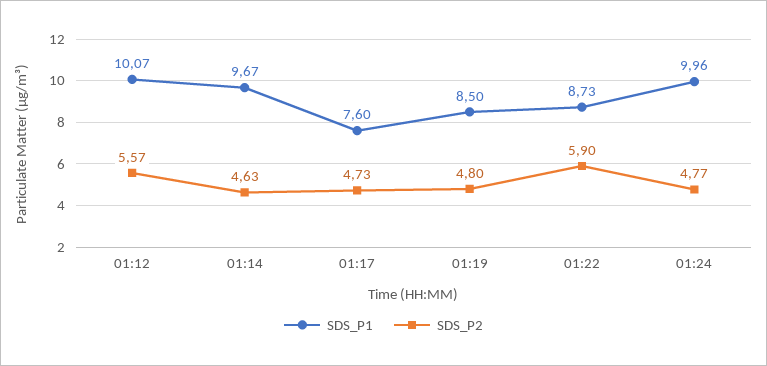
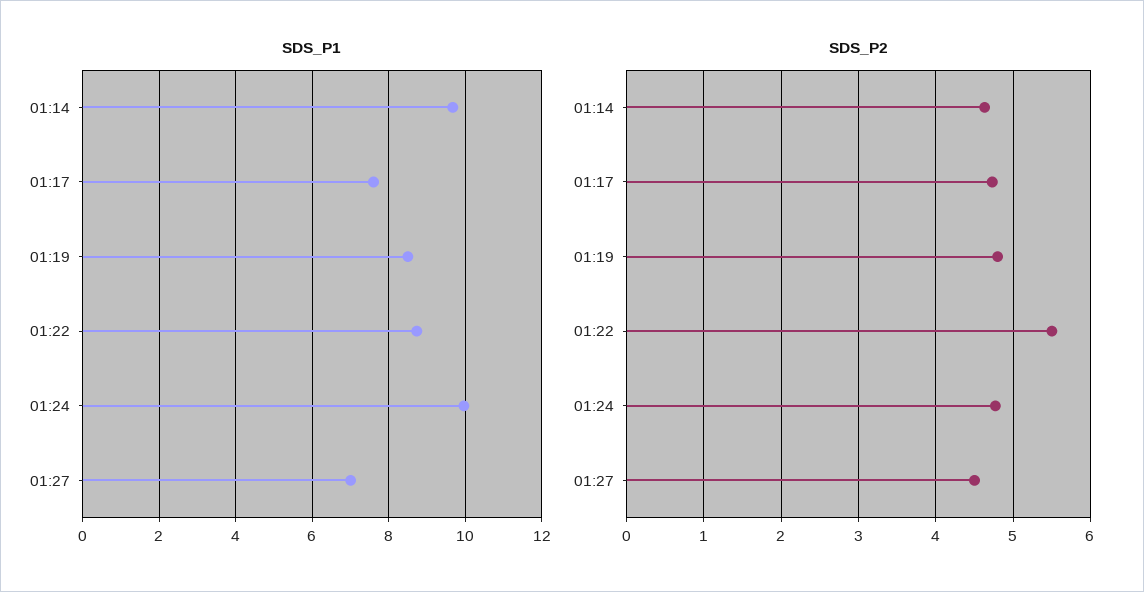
SDS_P1, 01:12: 10.07 -> none
SDS_P2, 01:12: 5.57 -> none
SDS_P2, 01:22: 5.9 -> 5.5
SDS_P1, 01:27: none -> 7
SDS_P2, 01:27: none -> 4.5

